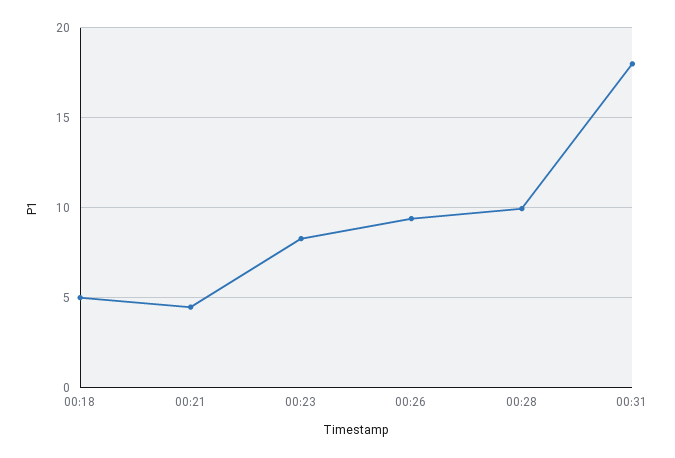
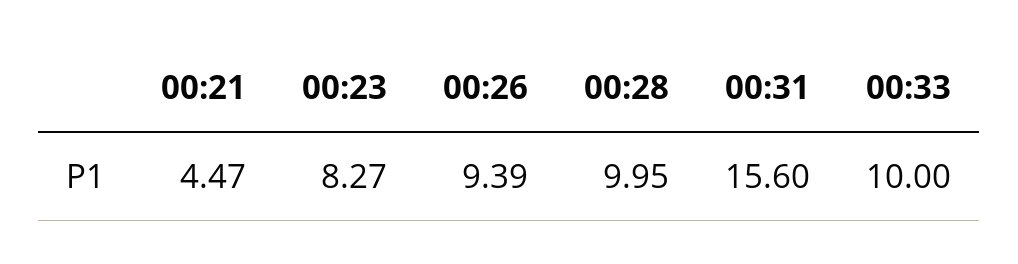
00:18: 5 -> none
00:31: 18 -> 15.6
00:33: none -> 10

